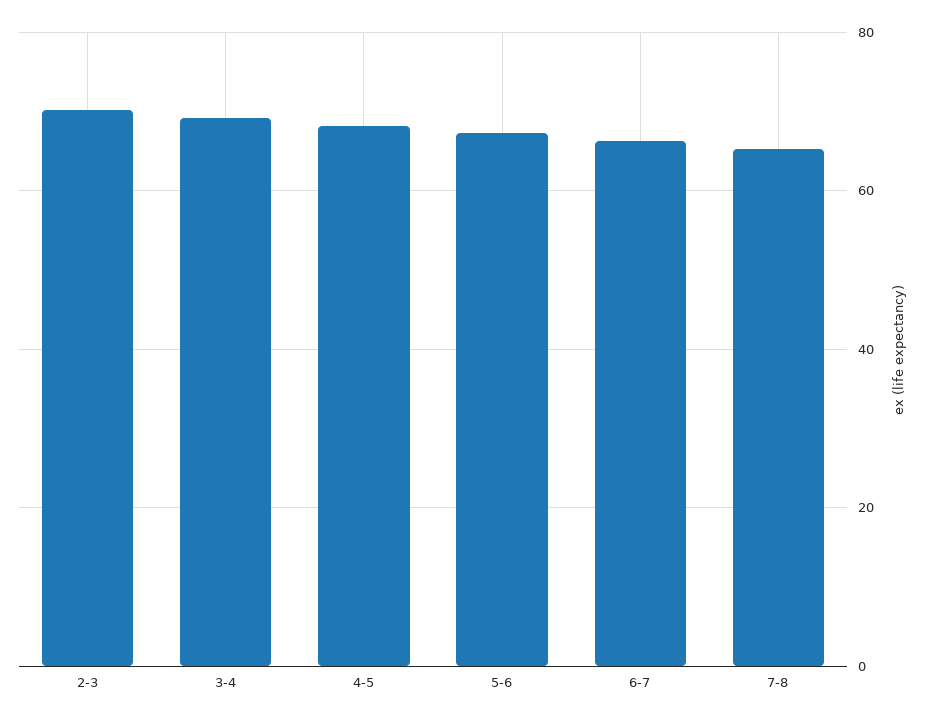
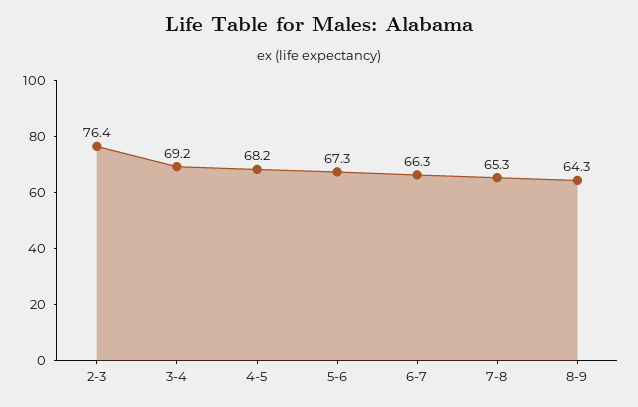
2-3: 70 -> 76.4
8-9: none -> 64.3

